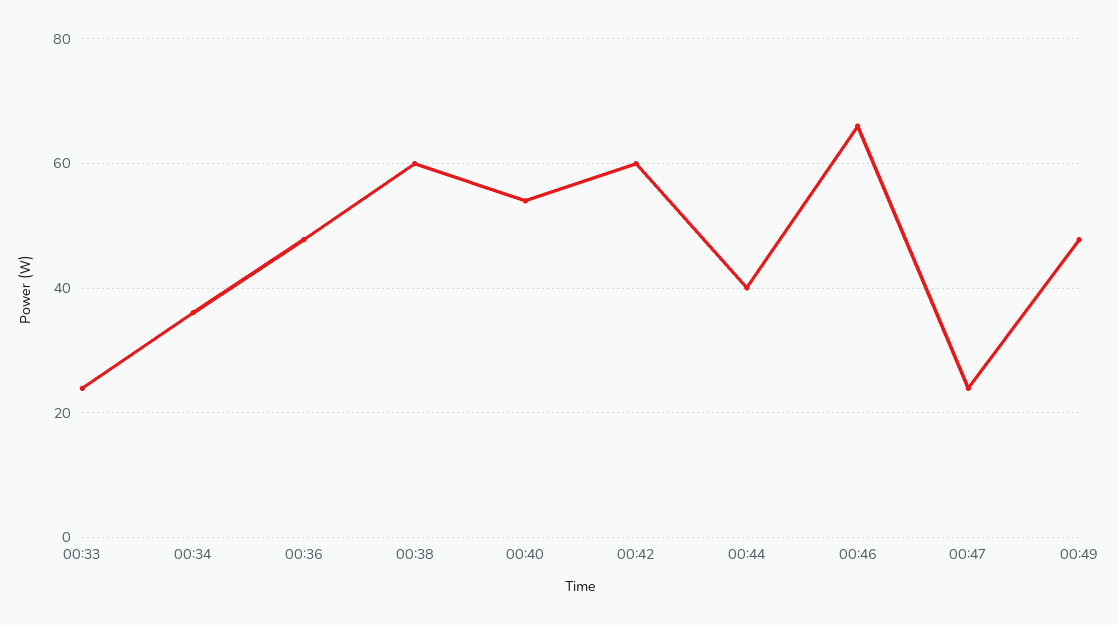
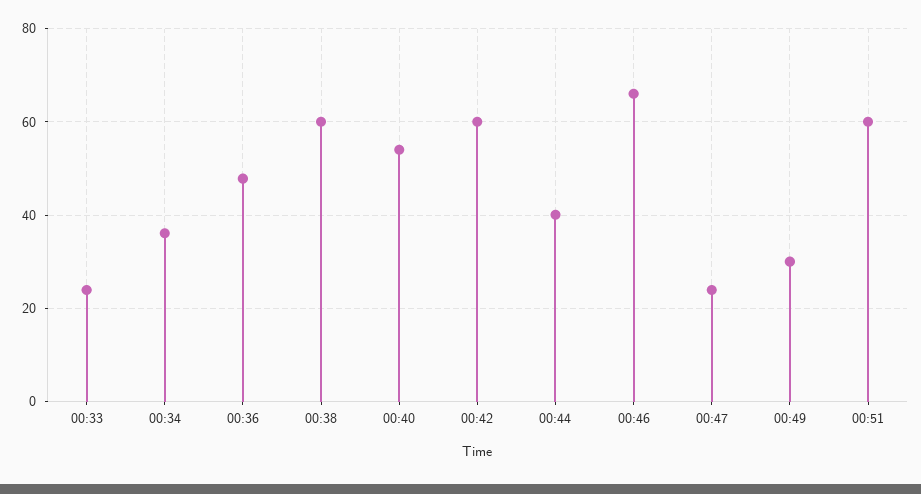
00:49: 48 -> 30
00:51: none -> 60

